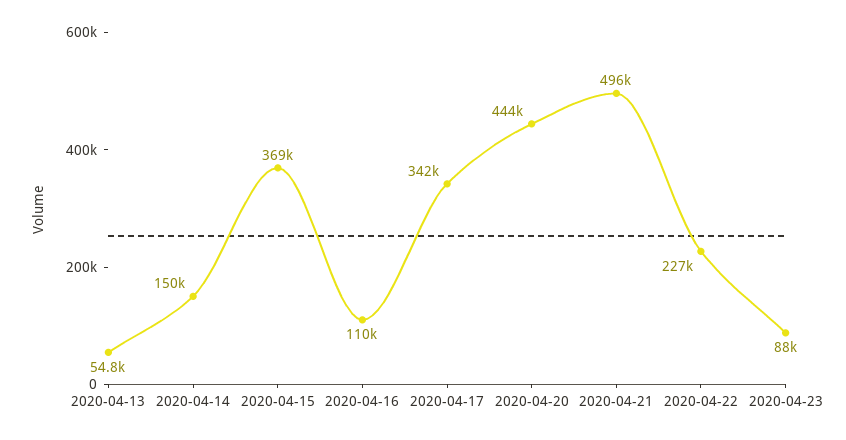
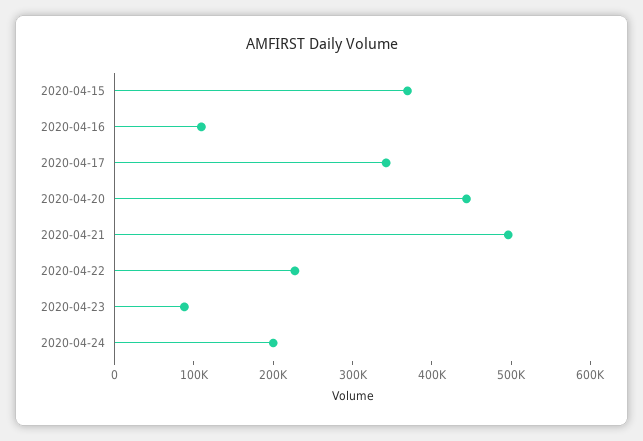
2020-04-13: 54800 -> none
2020-04-14: 150000 -> none
2020-04-24: none -> 200000

